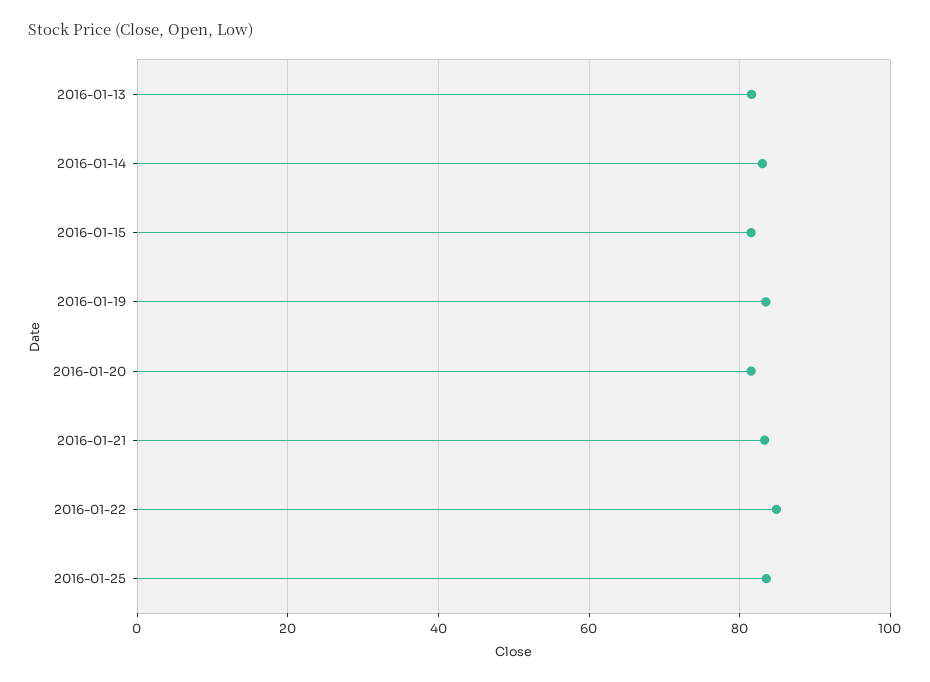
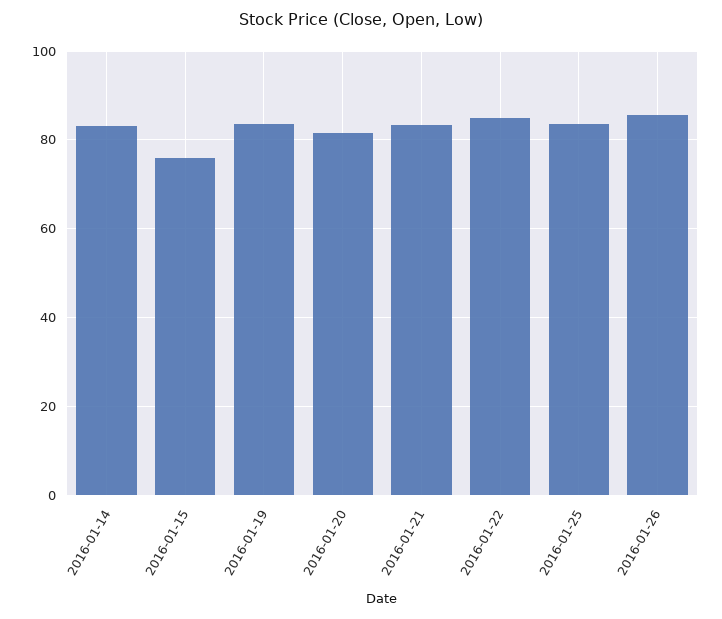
2016-01-13: 82 -> none
2016-01-15: 82 -> 76
2016-01-26: none -> 86

